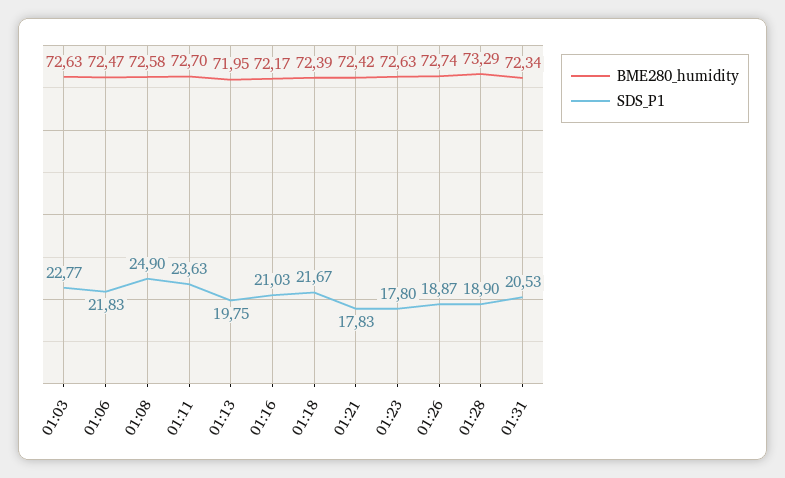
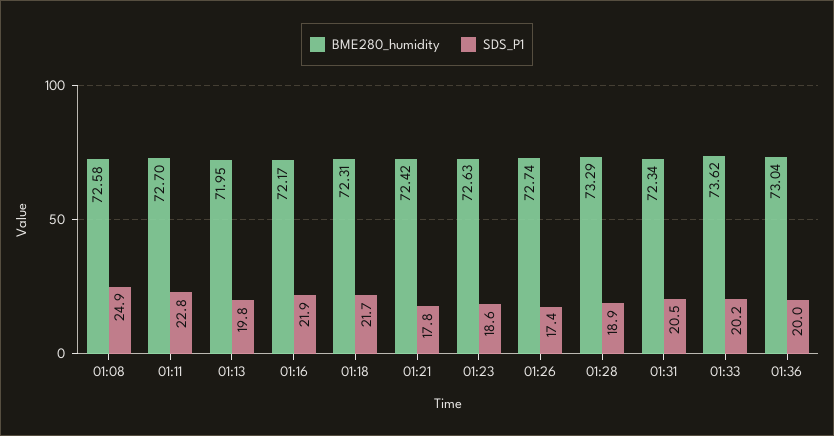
BME280_humidity, 01:03: 72.63 -> none
SDS_P1, 01:03: 22.77 -> none
BME280_humidity, 01:06: 72.47 -> none
SDS_P1, 01:06: 21.83 -> none
SDS_P1, 01:11: 23.63 -> 22.8
SDS_P1, 01:16: 21.03 -> 21.9
BME280_humidity, 01:18: 72.39 -> 72.31
SDS_P1, 01:23: 17.8 -> 18.6
SDS_P1, 01:26: 18.87 -> 17.4
BME280_humidity, 01:33: none -> 73.62
SDS_P1, 01:33: none -> 20.2
BME280_humidity, 01:36: none -> 73.04
SDS_P1, 01:36: none -> 20

